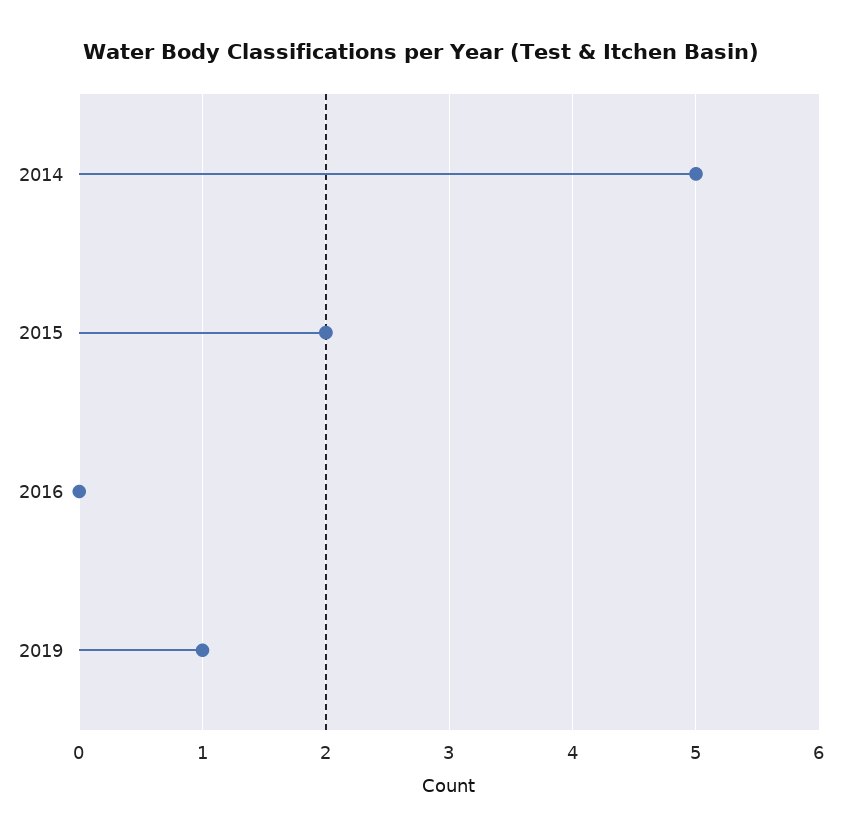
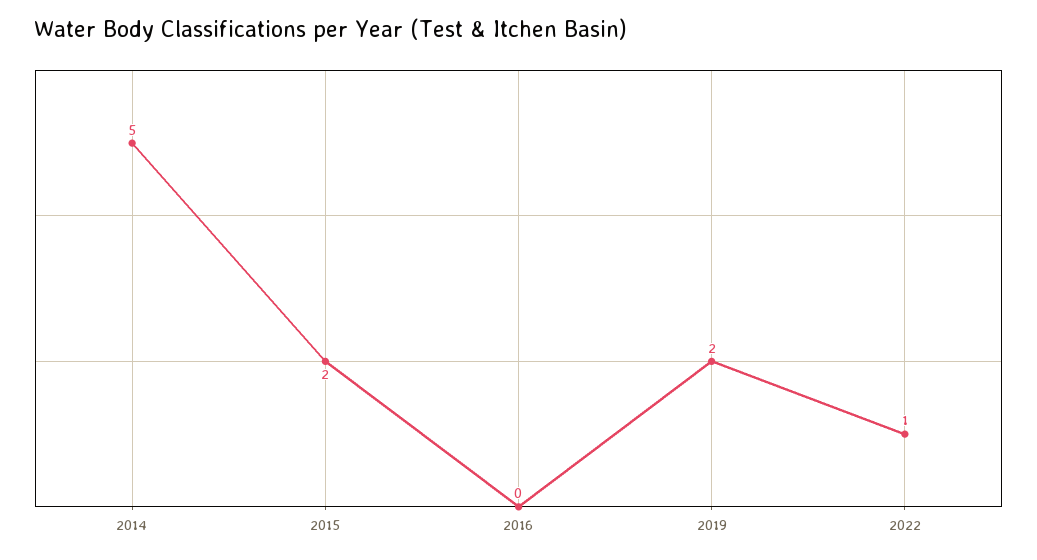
2019: 1 -> 2
2022: none -> 1

